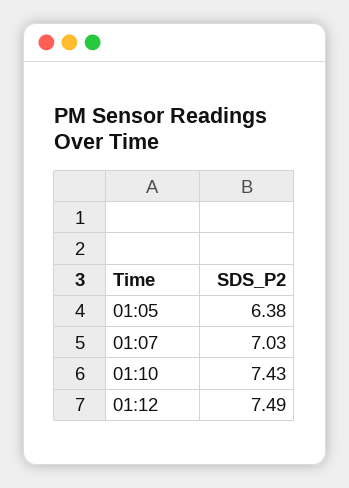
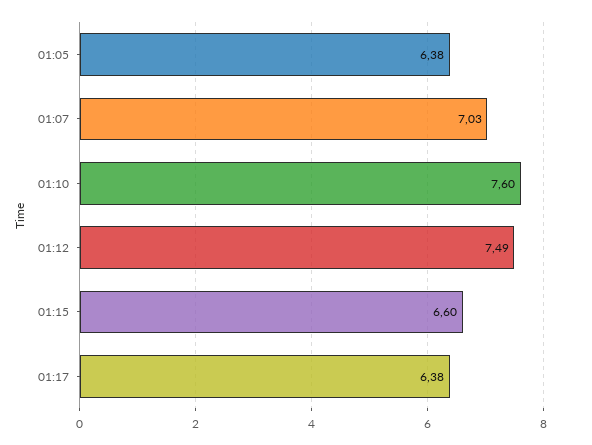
01:10: 7.43 -> 7.6
01:15: none -> 6.6
01:17: none -> 6.38

